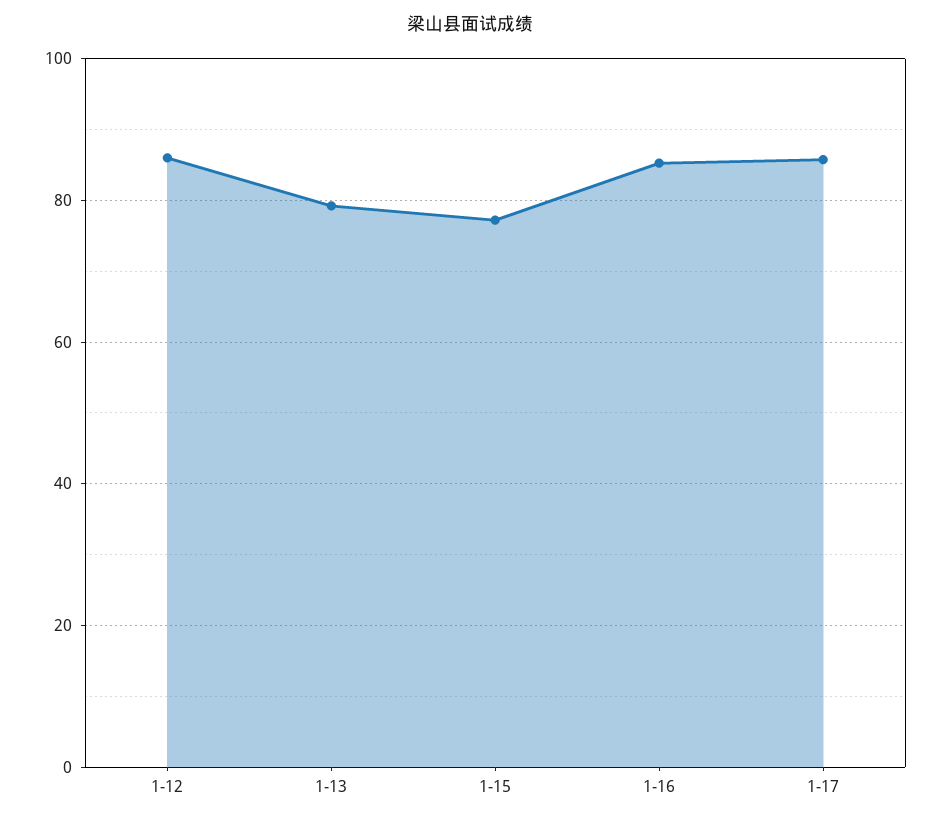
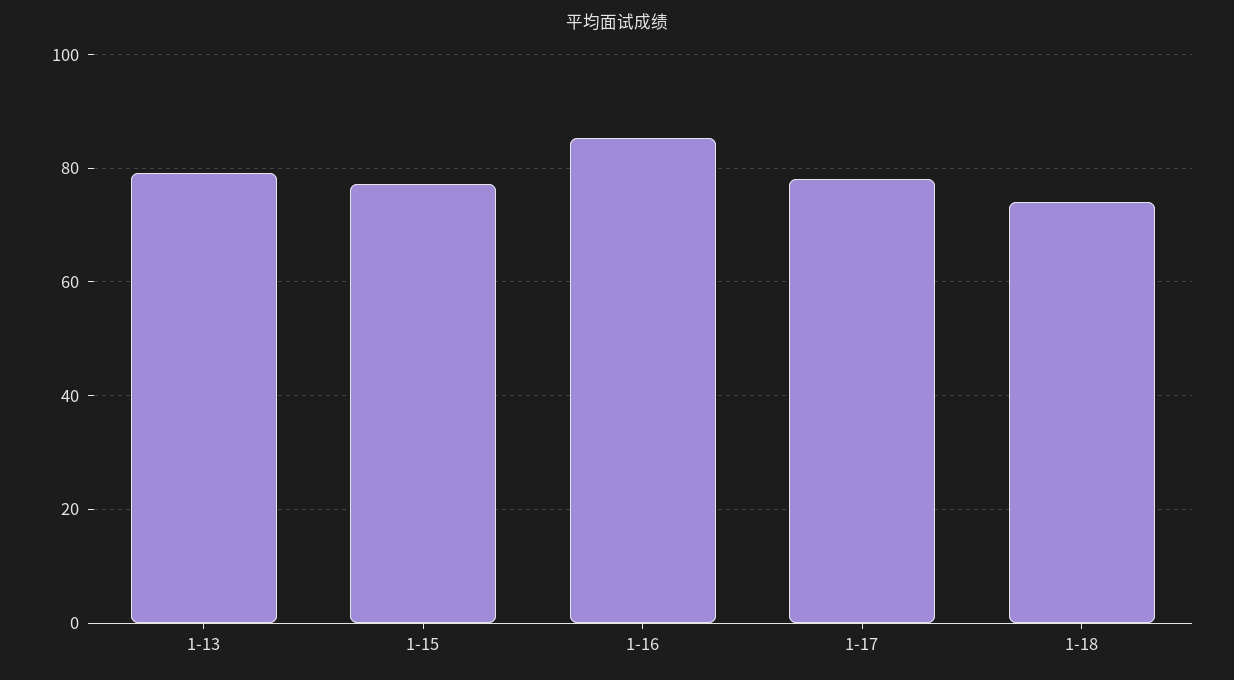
1-12: 86 -> none
1-17: 86 -> 78
1-18: none -> 74

